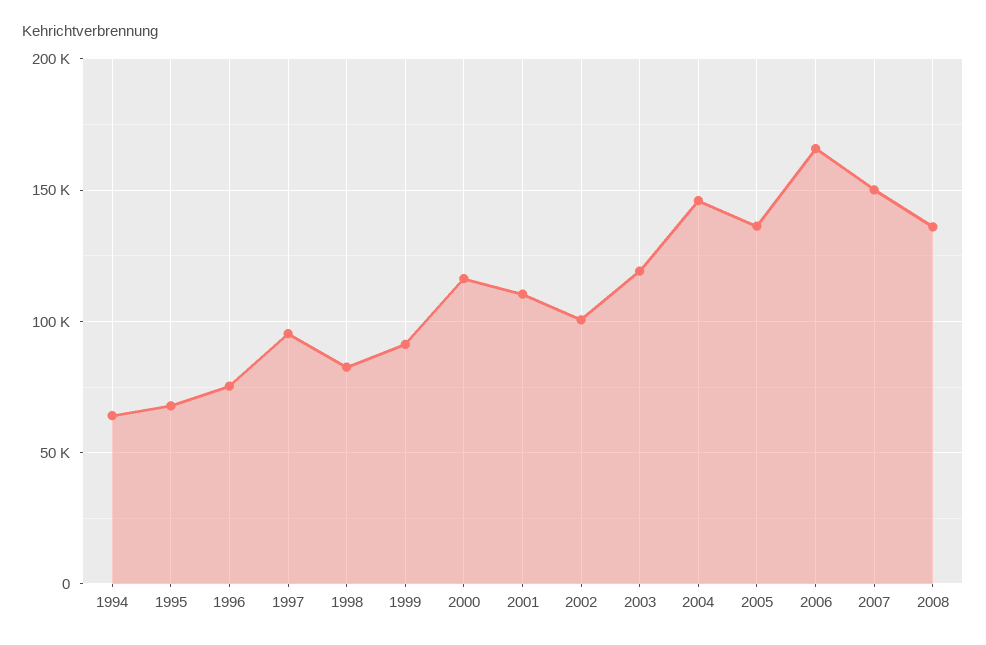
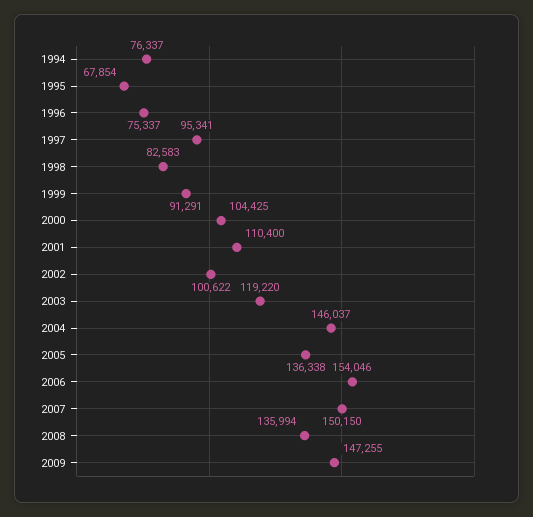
1994: 65000 -> 76337
2000: 115000 -> 104425
2006: 165000 -> 154046
2009: none -> 147255

